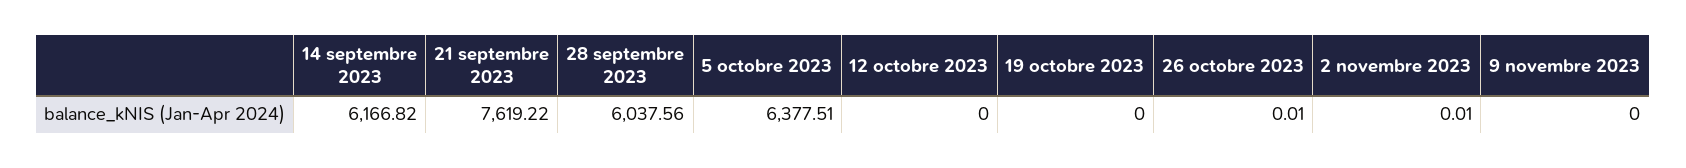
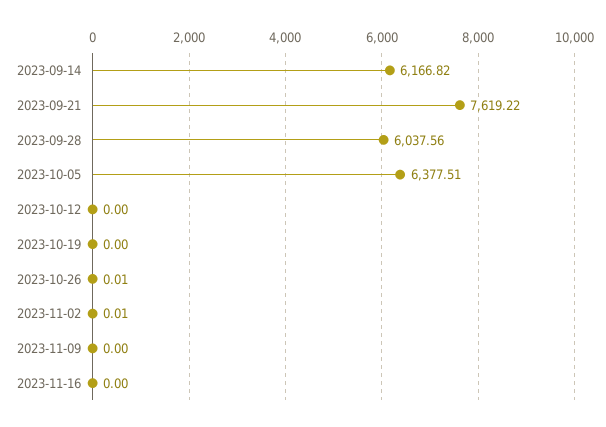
2023-11-16: none -> 0

